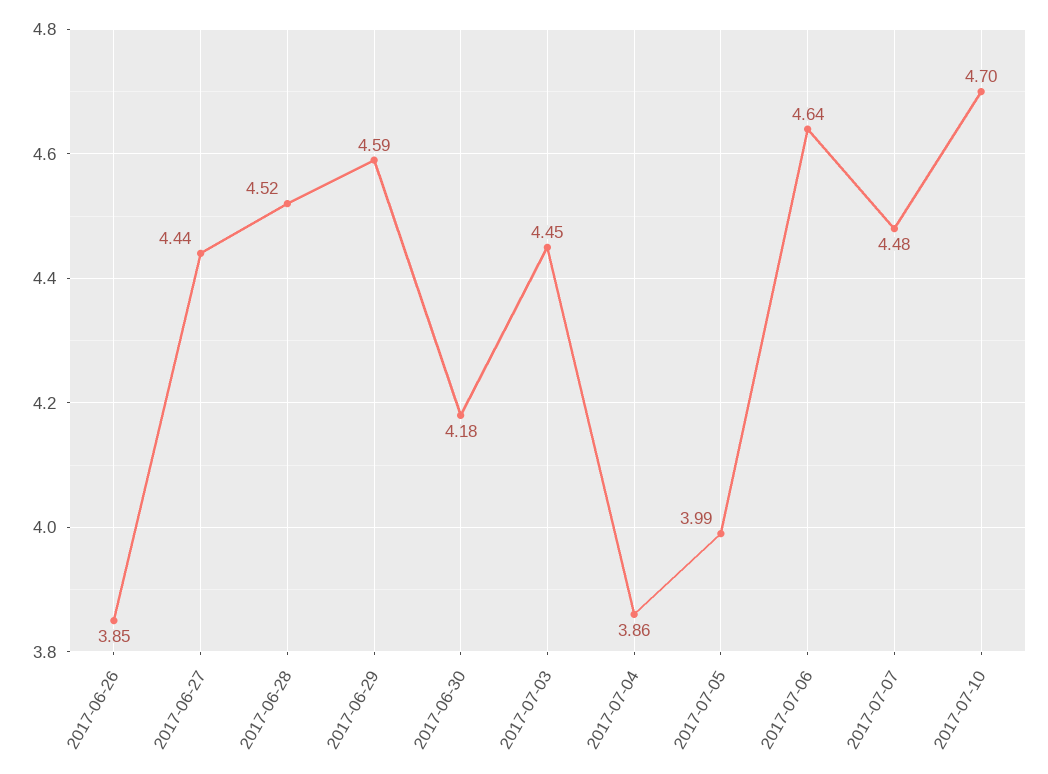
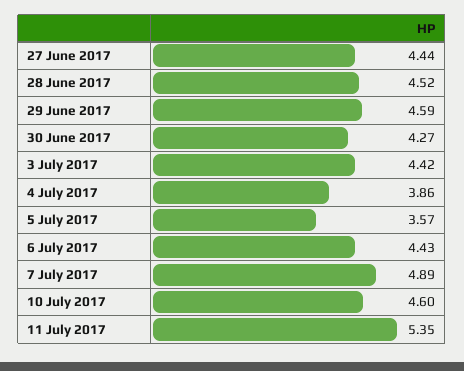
2017-06-26: 3.85 -> none
2017-06-30: 4.18 -> 4.27
2017-07-03: 4.45 -> 4.42
2017-07-05: 3.99 -> 3.57
2017-07-06: 4.64 -> 4.43
2017-07-07: 4.48 -> 4.89
2017-07-10: 4.7 -> 4.6
11 July 2017: none -> 5.35

